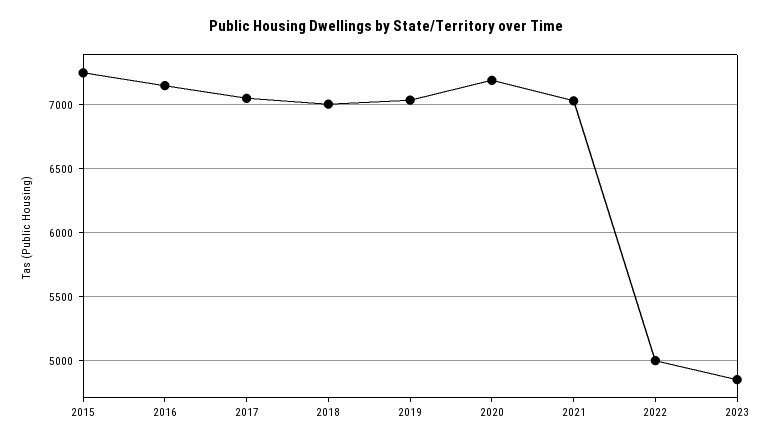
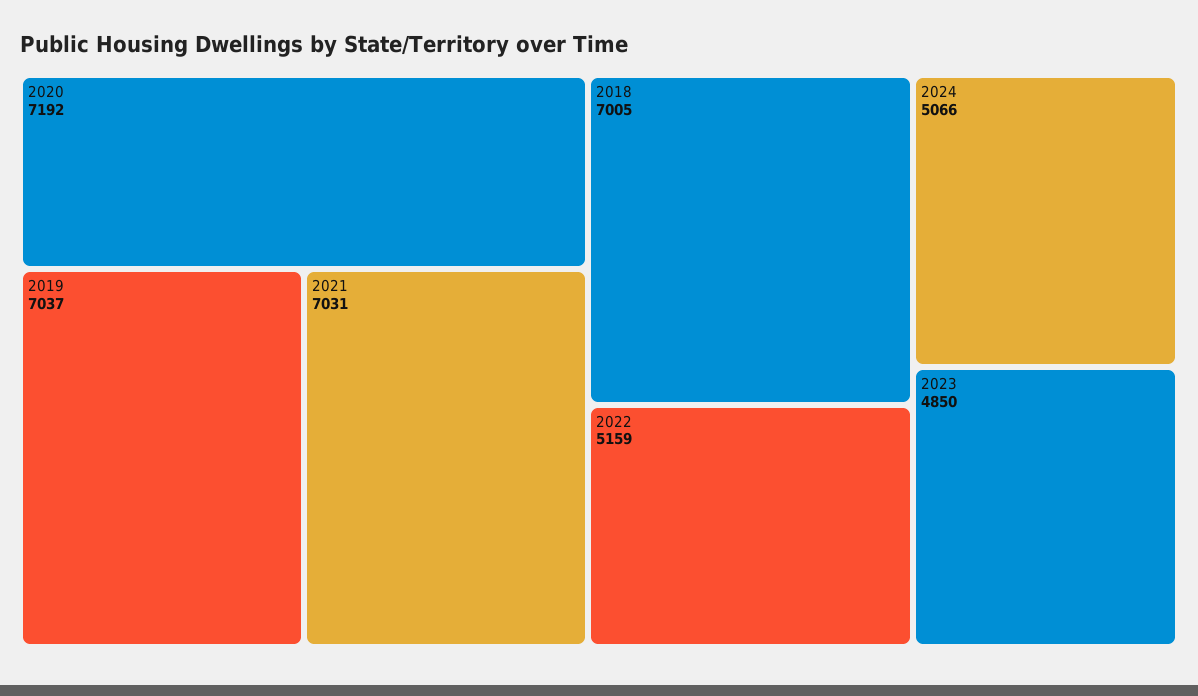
2015: 7250 -> none
2016: 7150 -> none
2017: 7050 -> none
2022: 5000 -> 5159
2024: none -> 5066

